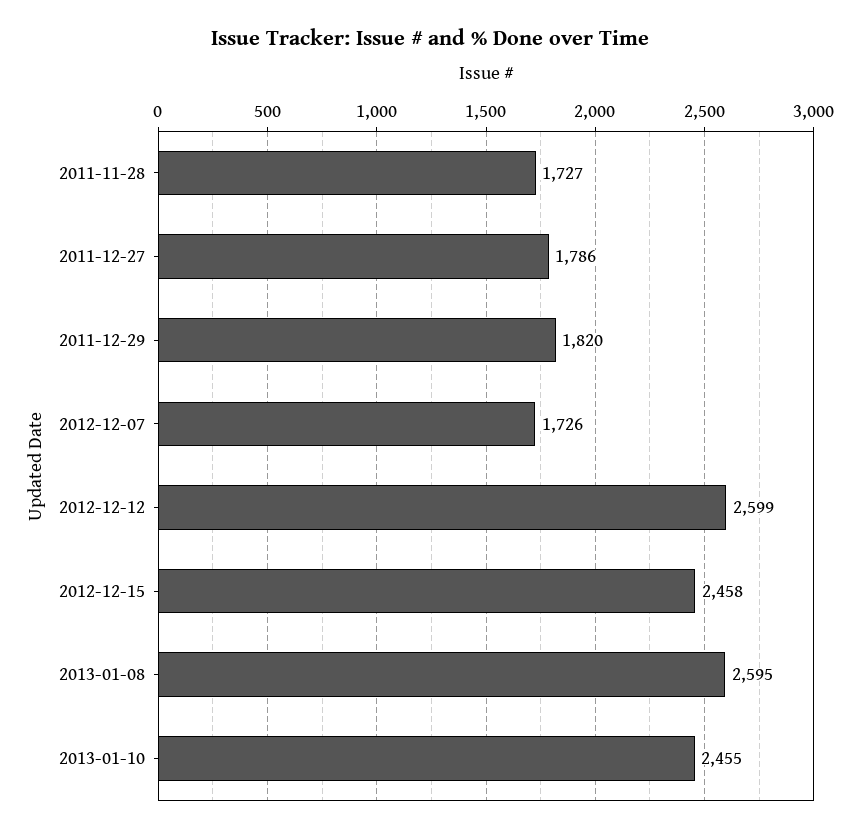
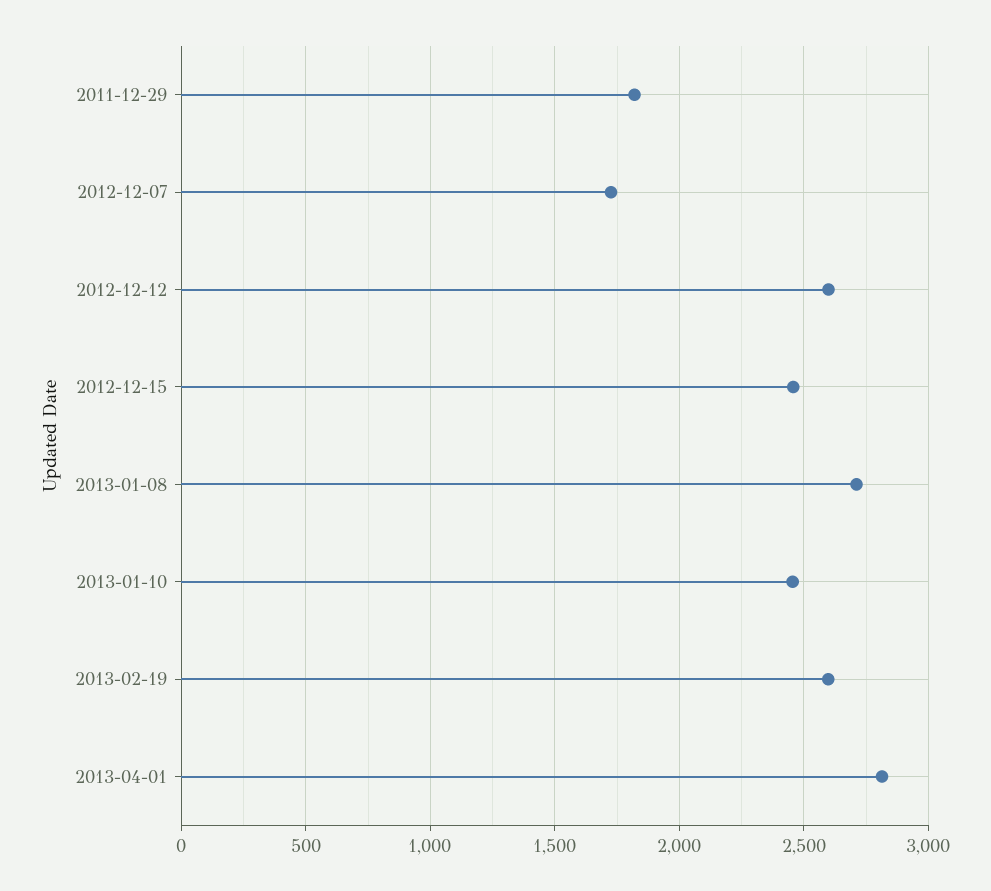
2011-11-28: 1727 -> none
2011-12-27: 1786 -> none
2013-01-08: 2595 -> 2700
2013-02-19: none -> 2600
2013-04-01: none -> 2800

